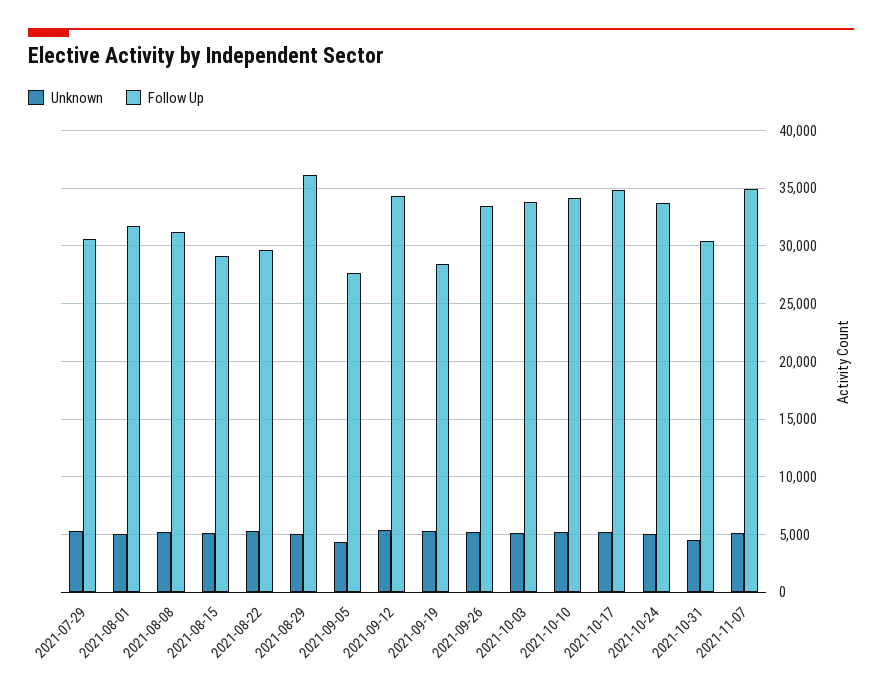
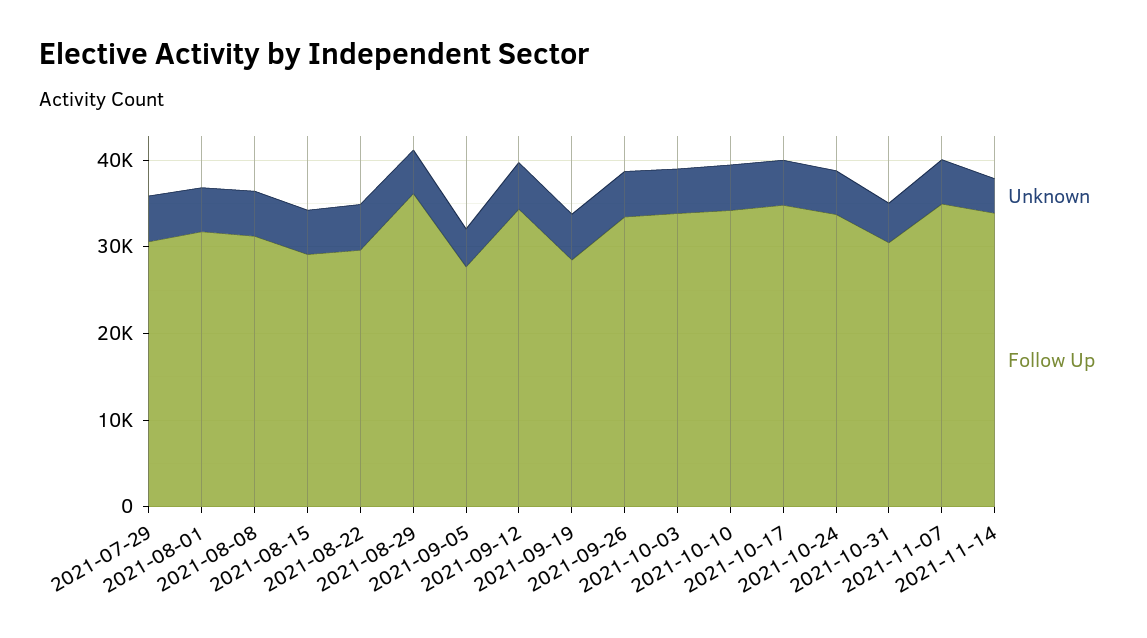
Unknown, 2021-11-14: none -> 4000
Follow Up, 2021-11-14: none -> 34000

